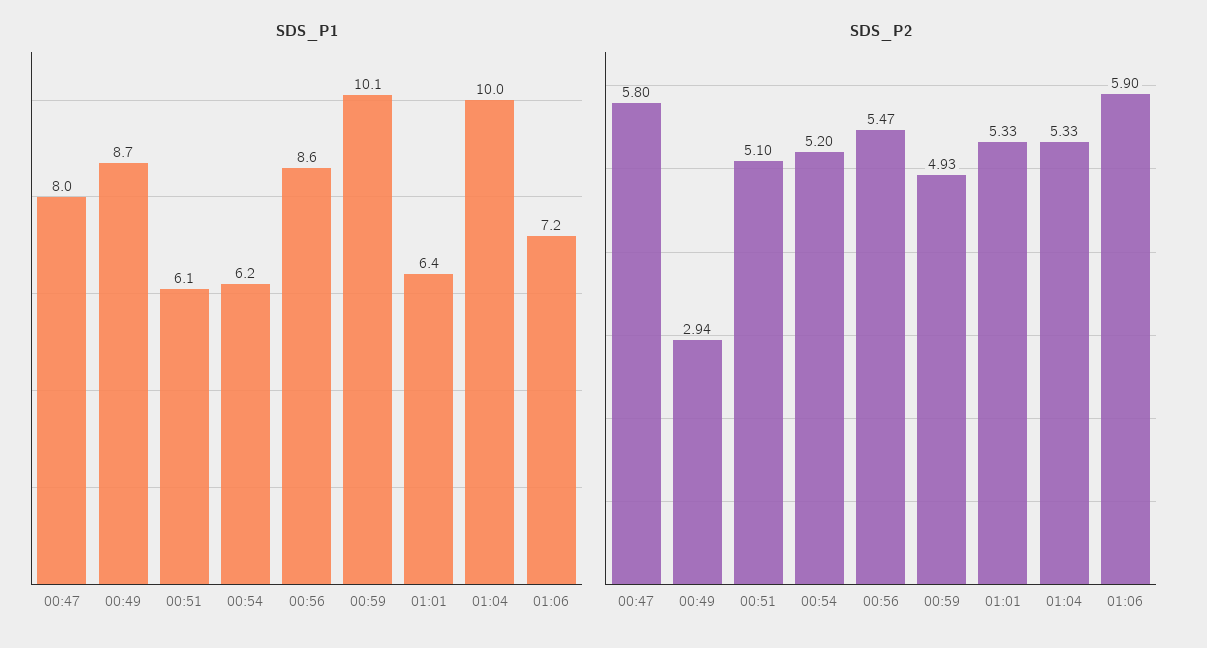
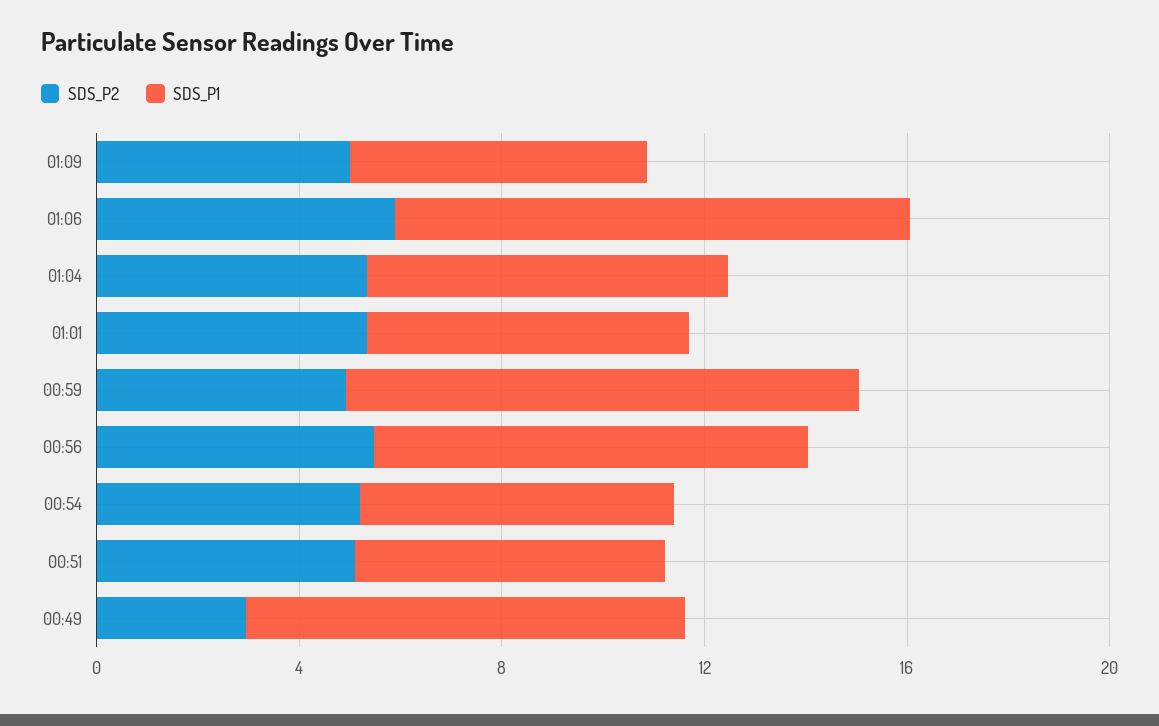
SDS_P1, 00:47: 8 -> none
SDS_P1, 01:04: 10 -> 7
SDS_P1, 01:06: 7.2 -> 10
SDS_P2, 00:47: 5.8 -> none
SDS_P2, 01:09: none -> 5
SDS_P1, 01:09: none -> 6

